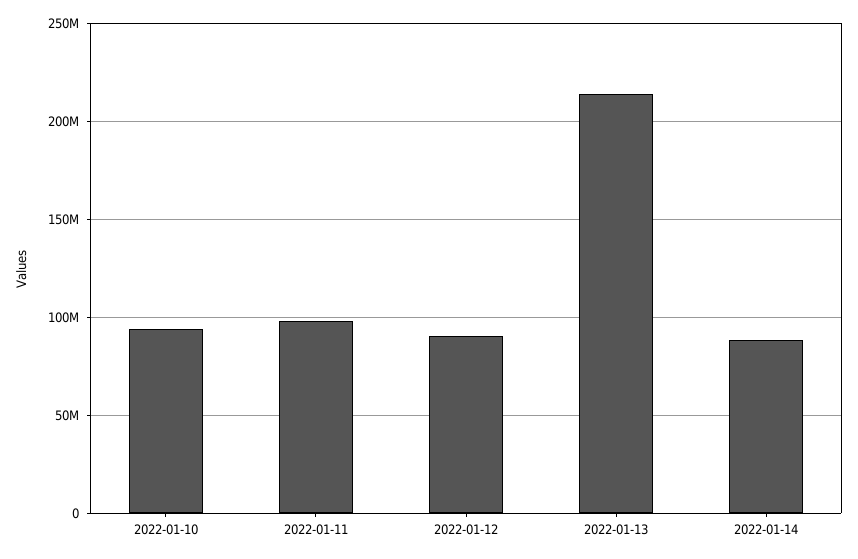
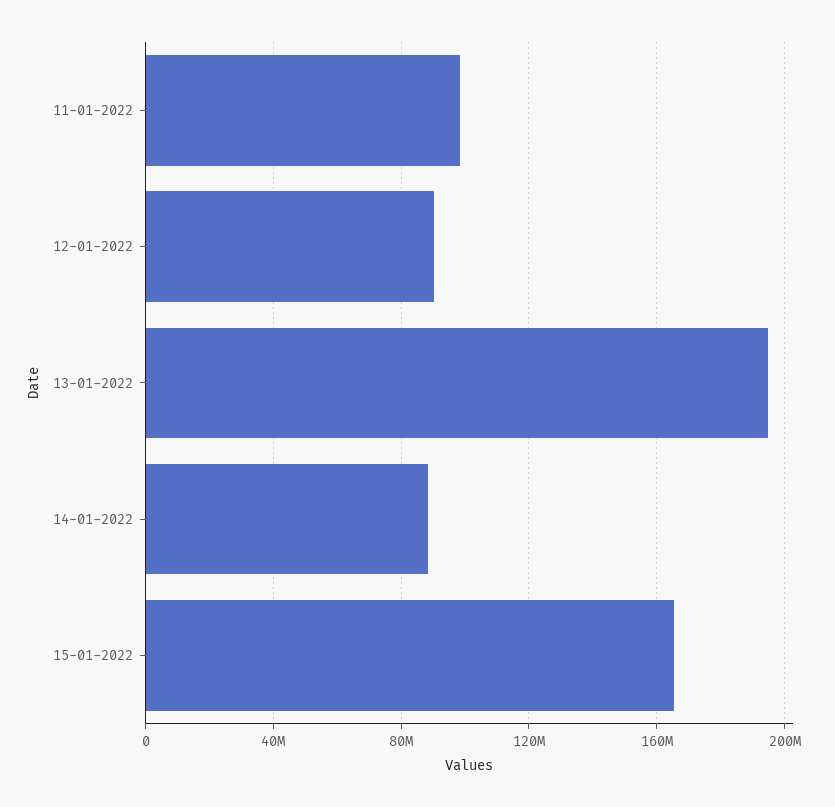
2022-01-10: 95000000 -> none
2022-01-13: 215000000 -> 195000000
15-01-2022: none -> 165000000

